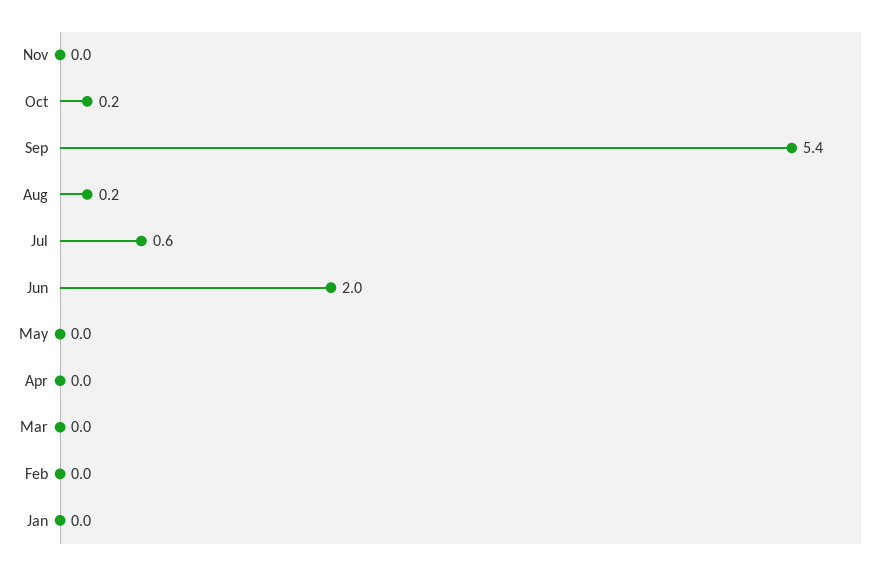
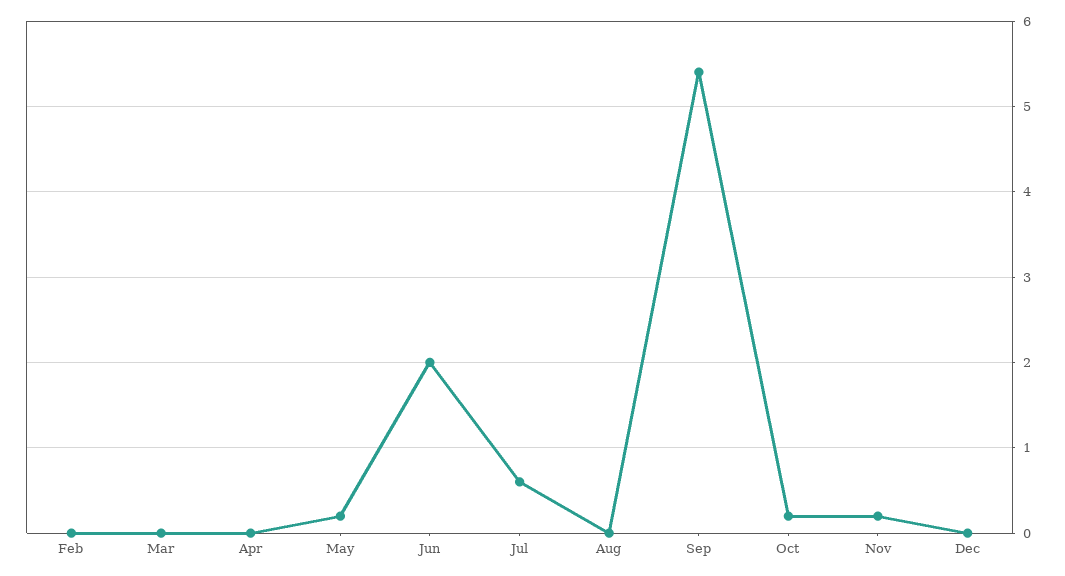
Nov: 0 -> 0.2
Aug: 0.2 -> 0
May: 0 -> 0.2
Jan: 0 -> none
Dec: none -> 0

